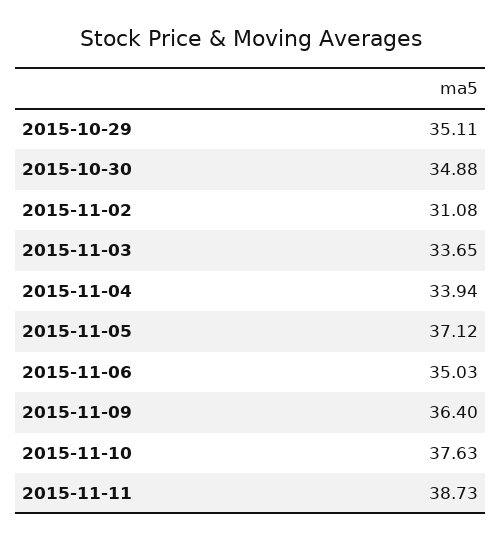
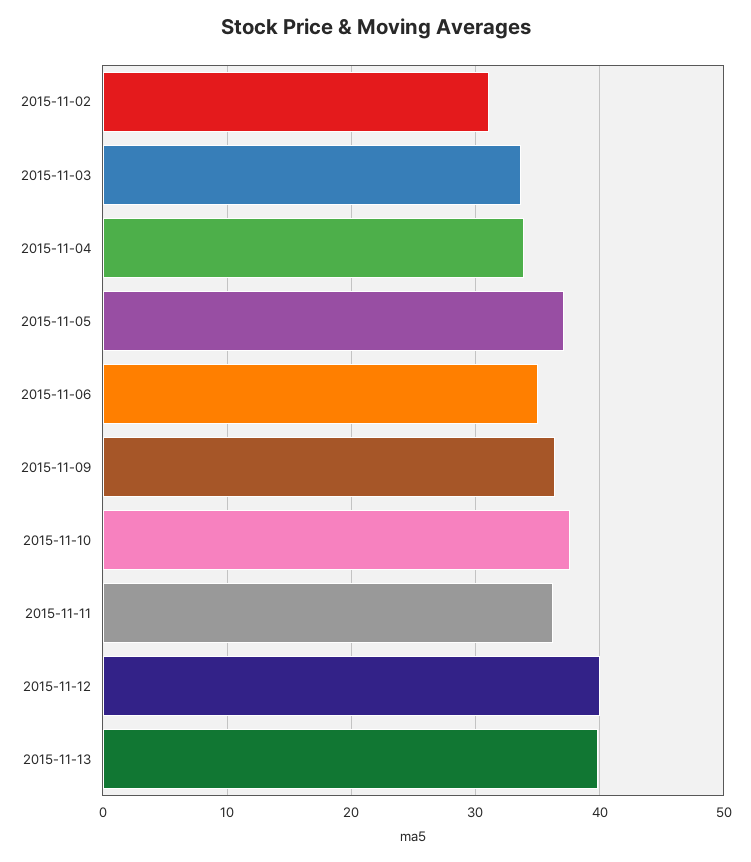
2015-10-29: 35.11 -> none
2015-10-30: 34.88 -> none
2015-11-11: 38.73 -> 36
2015-11-12: none -> 40
2015-11-13: none -> 40

